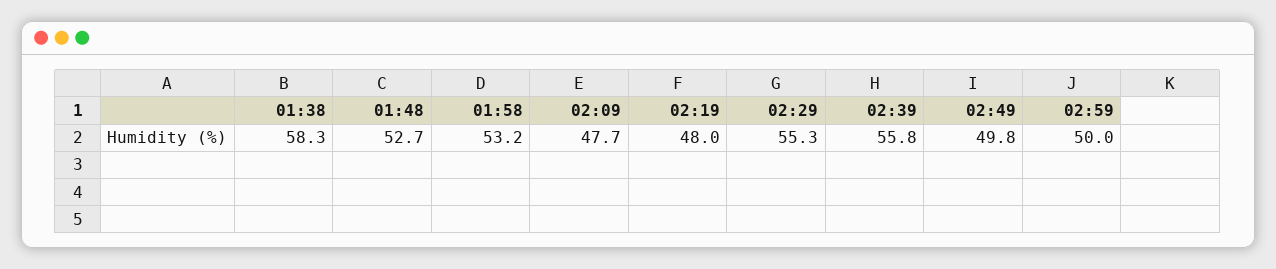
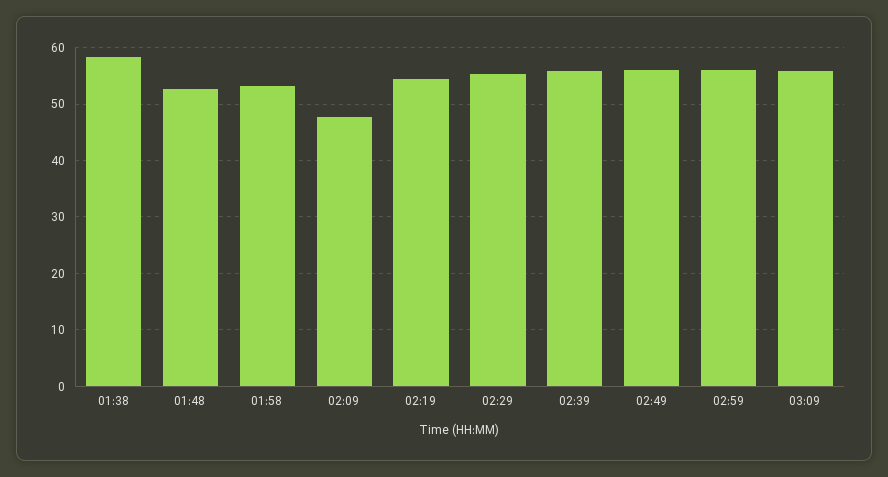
02:19: 48 -> 54
02:49: 49.8 -> 56
02:59: 50 -> 56
03:09: none -> 56

